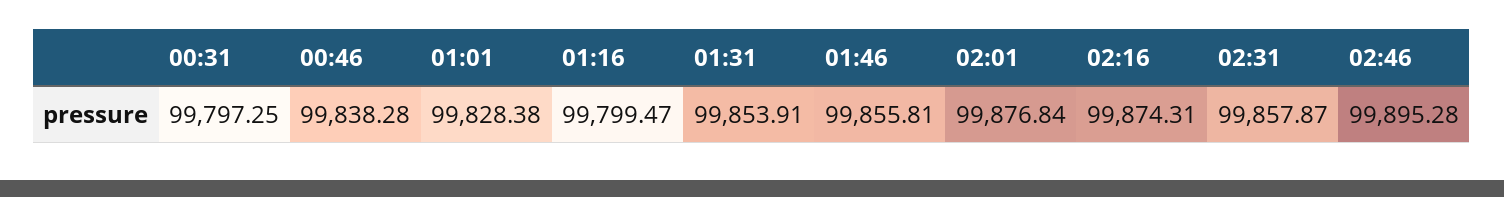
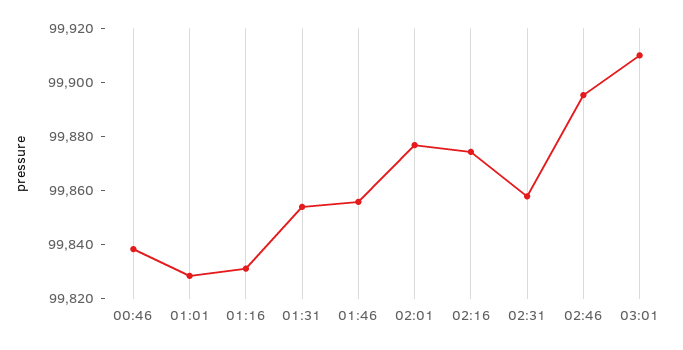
00:31: 99797.25 -> none
01:16: 99799.47 -> 99830
03:01: none -> 99910

